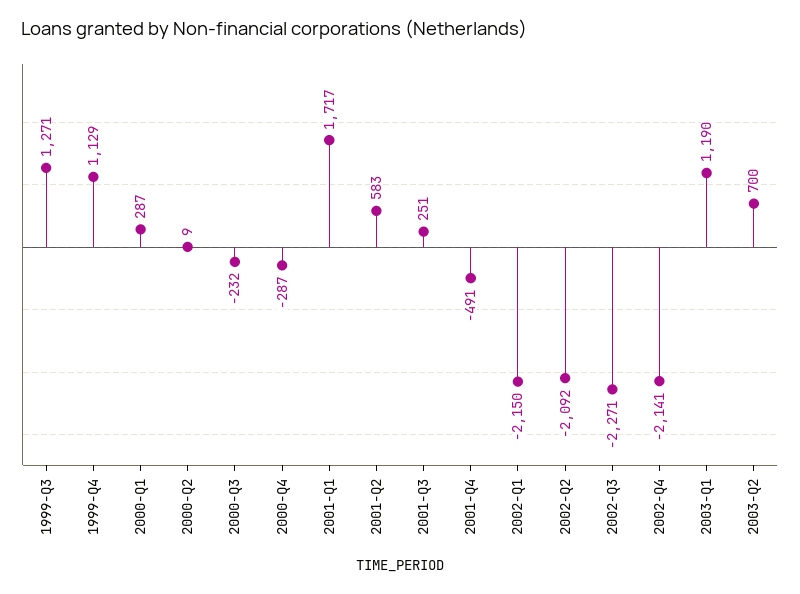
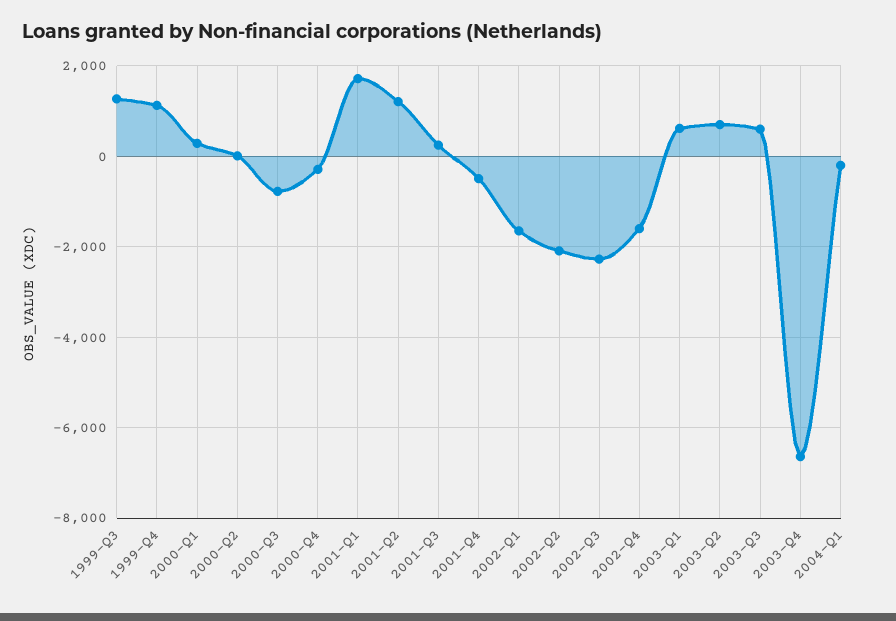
2000-Q3: -232 -> -800
2001-Q2: 583 -> 1200
2002-Q1: -2150 -> -1600
2002-Q4: -2141 -> -1600
2003-Q1: 1190 -> 600
2003-Q3: none -> 600
2003-Q4: none -> -6600
2004-Q1: none -> -200

